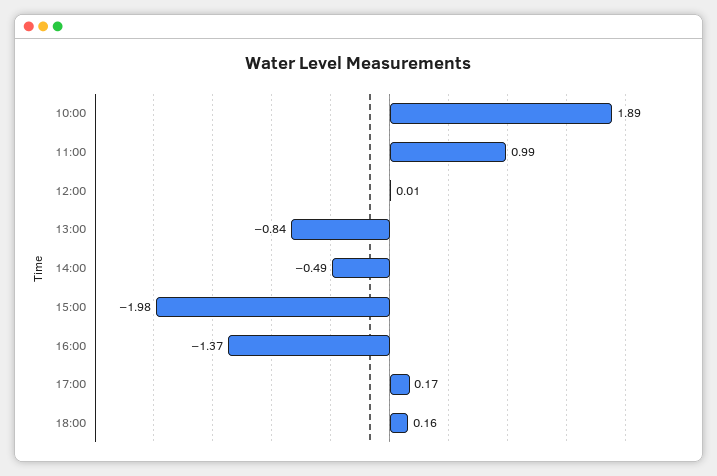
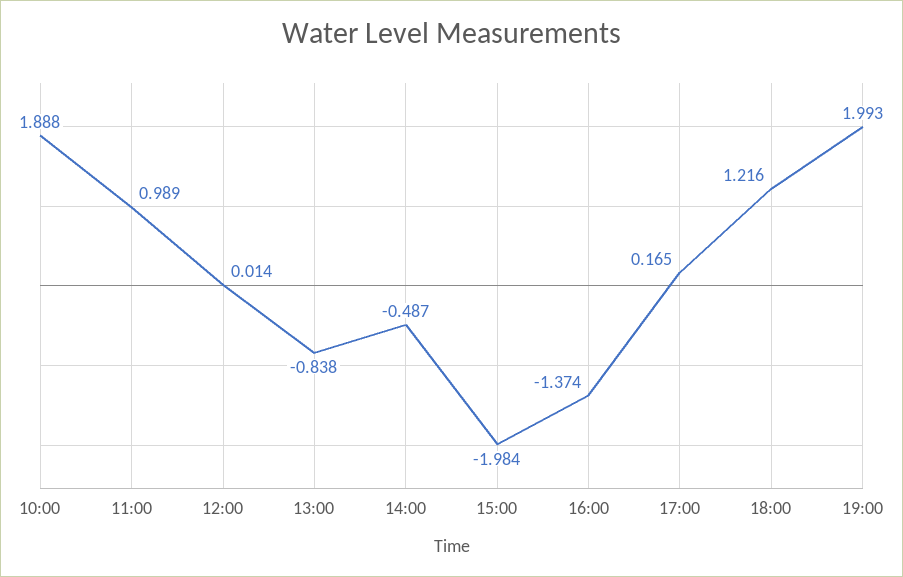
18:00: 0.16 -> 1.216
19:00: none -> 1.993

